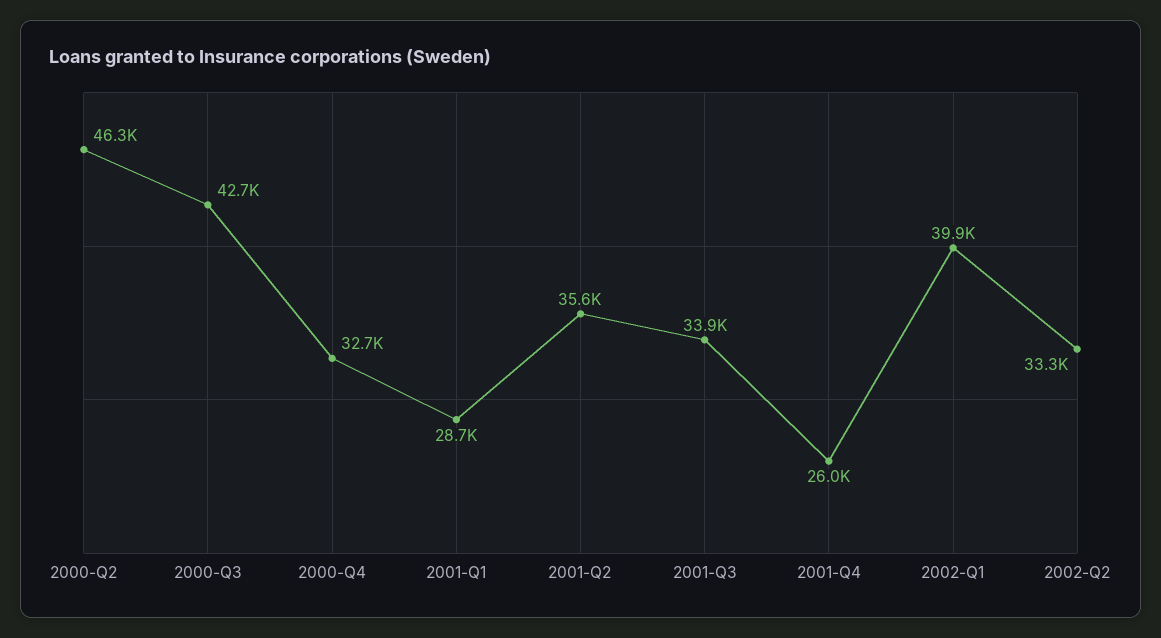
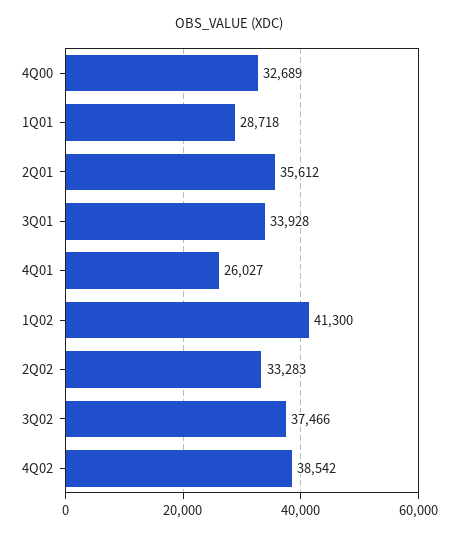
2000-Q2: 46300 -> none
2000-Q3: 42700 -> none
2002-Q1: 39900 -> 41300
3Q02: none -> 37466
4Q02: none -> 38542

